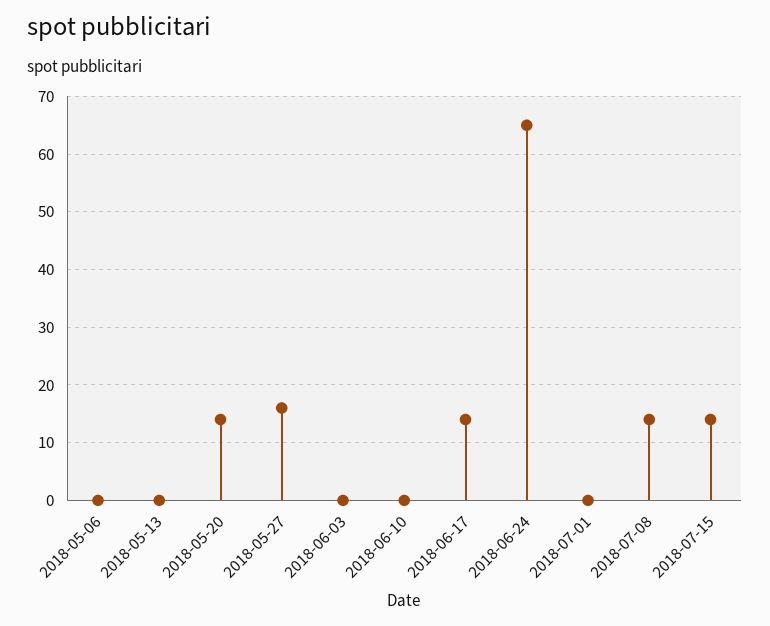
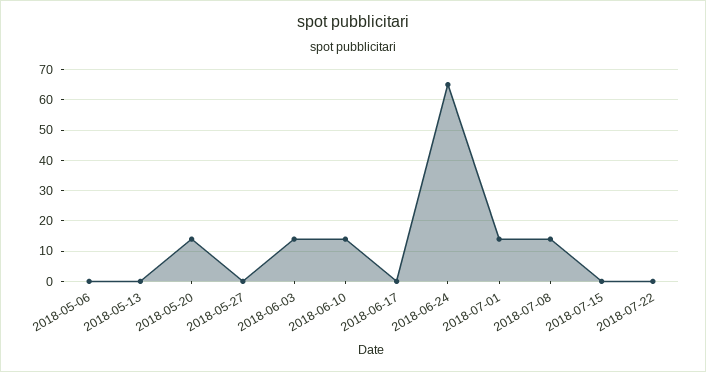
2018-05-27: 15 -> 0
2018-06-03: 0 -> 15
2018-06-10: 0 -> 15
2018-06-17: 15 -> 0
2018-07-01: 0 -> 15
2018-07-15: 15 -> 0
2018-07-22: none -> 0

